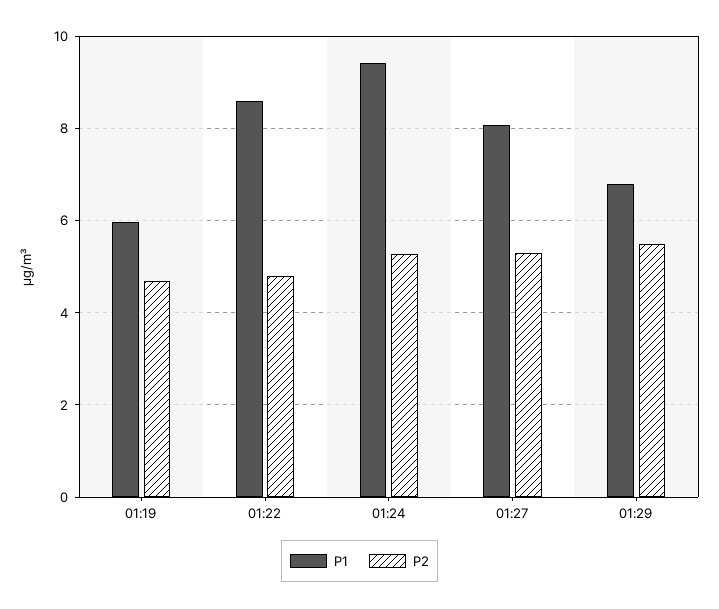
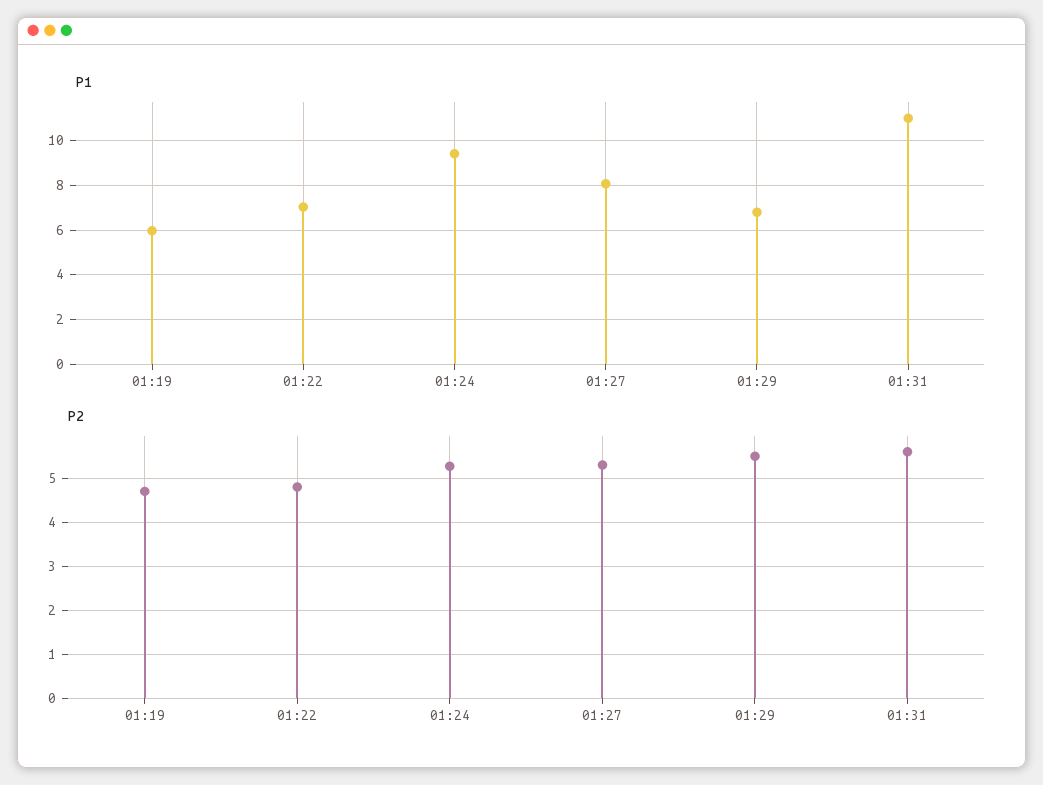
P1, 01:22: 8.6 -> 7
P1, 01:31: none -> 11
P2, 01:31: none -> 5.6

